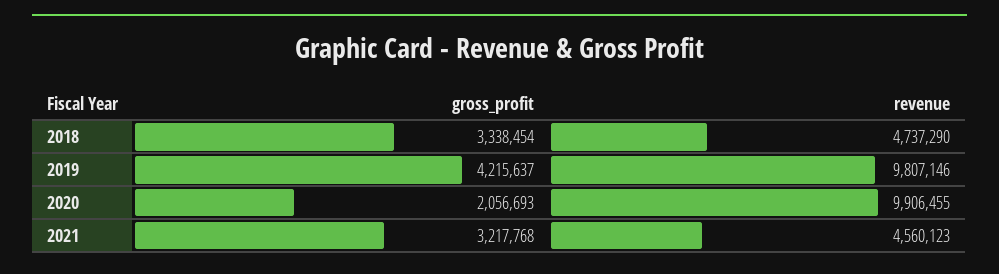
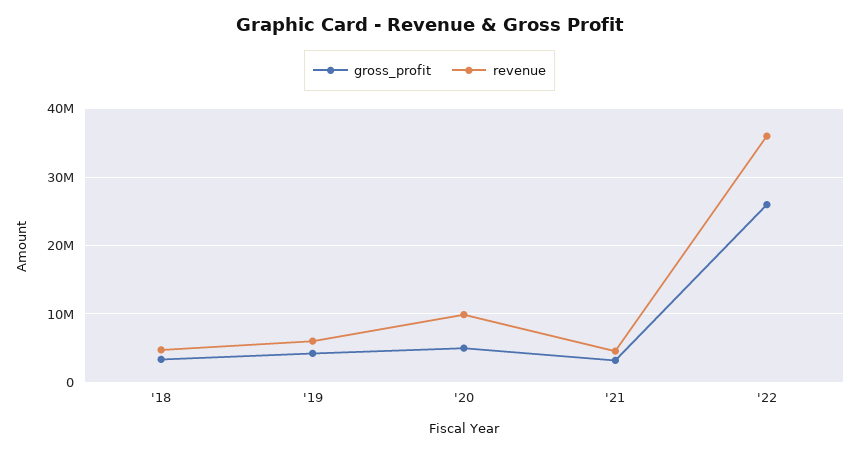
revenue, 2019: 9807146 -> 6000000
gross_profit, 2020: 2056693 -> 5000000
gross_profit, '22: none -> 26000000
revenue, '22: none -> 36000000

